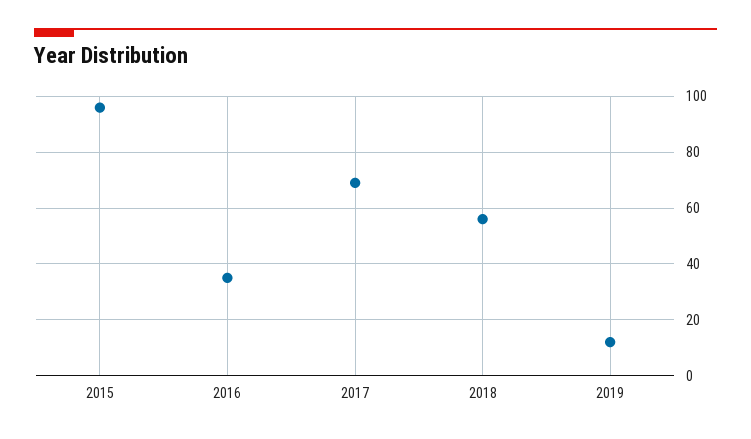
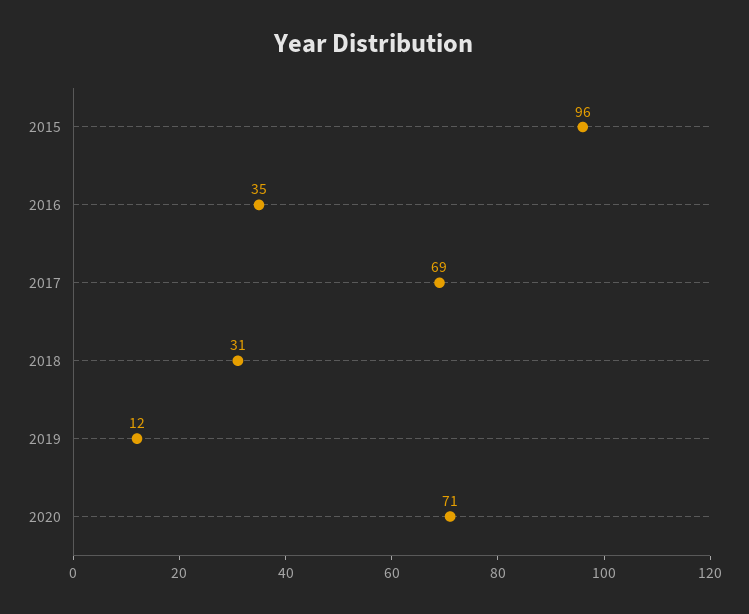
2018: 55 -> 31
2020: none -> 71

